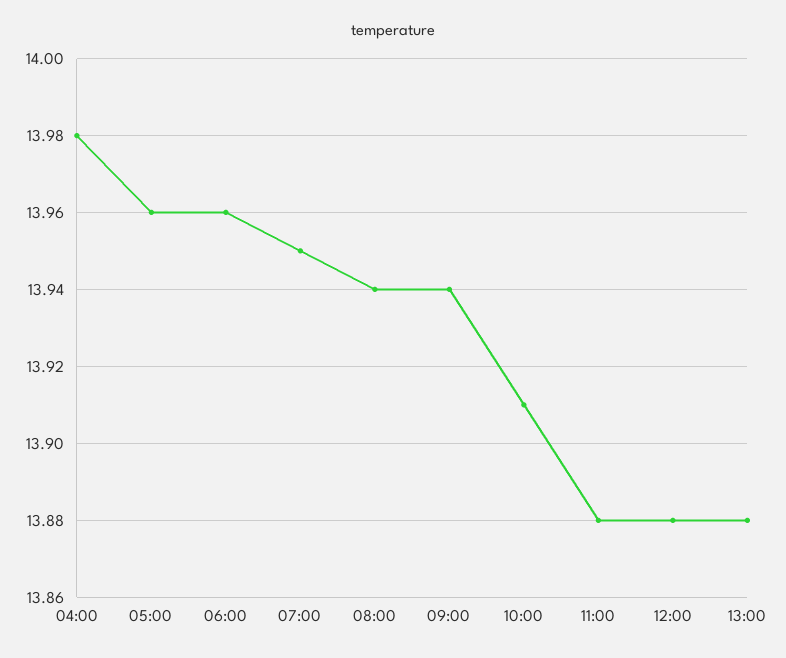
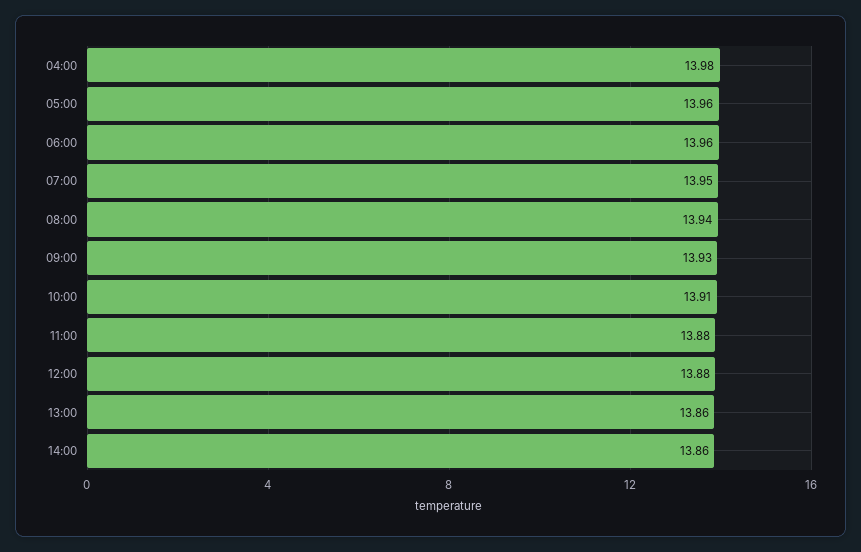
09:00: 13.94 -> 13.93
13:00: 13.88 -> 13.86
14:00: none -> 13.86

